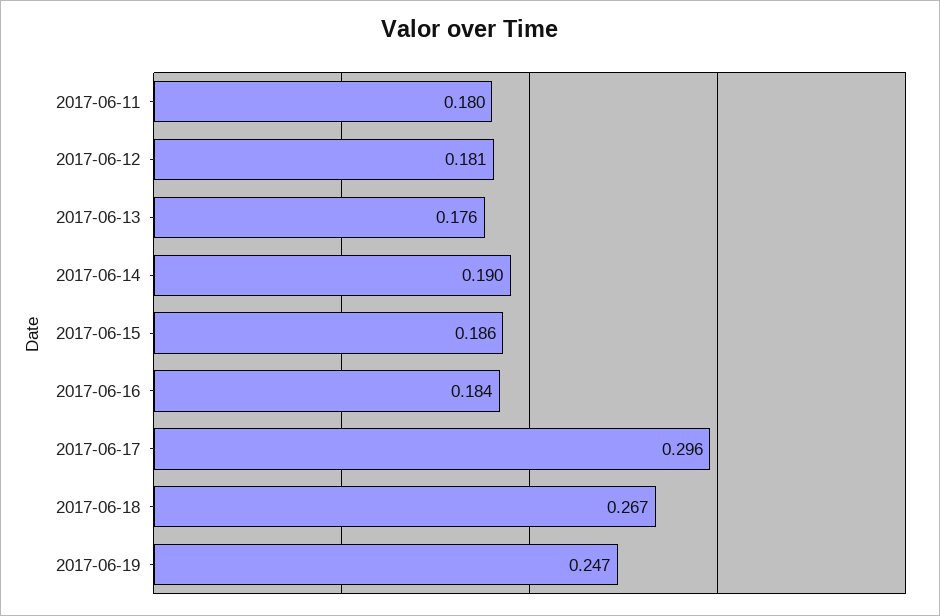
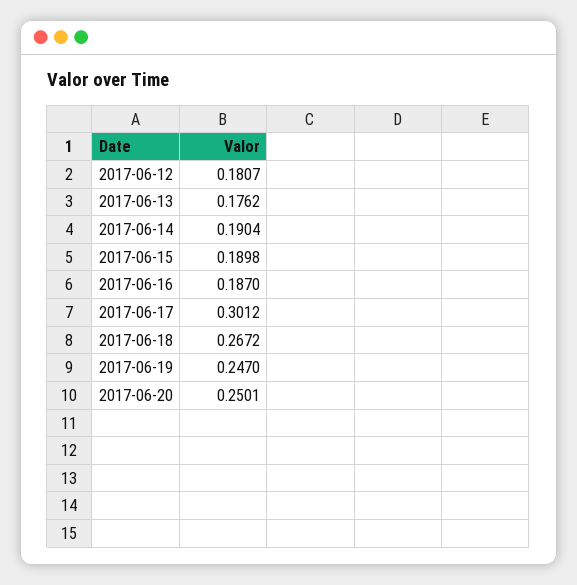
2017-06-11: 0.18 -> none
2017-06-15: 0.186 -> 0.1898
2017-06-16: 0.184 -> 0.187
2017-06-17: 0.296 -> 0.3012
2017-06-20: none -> 0.2501

